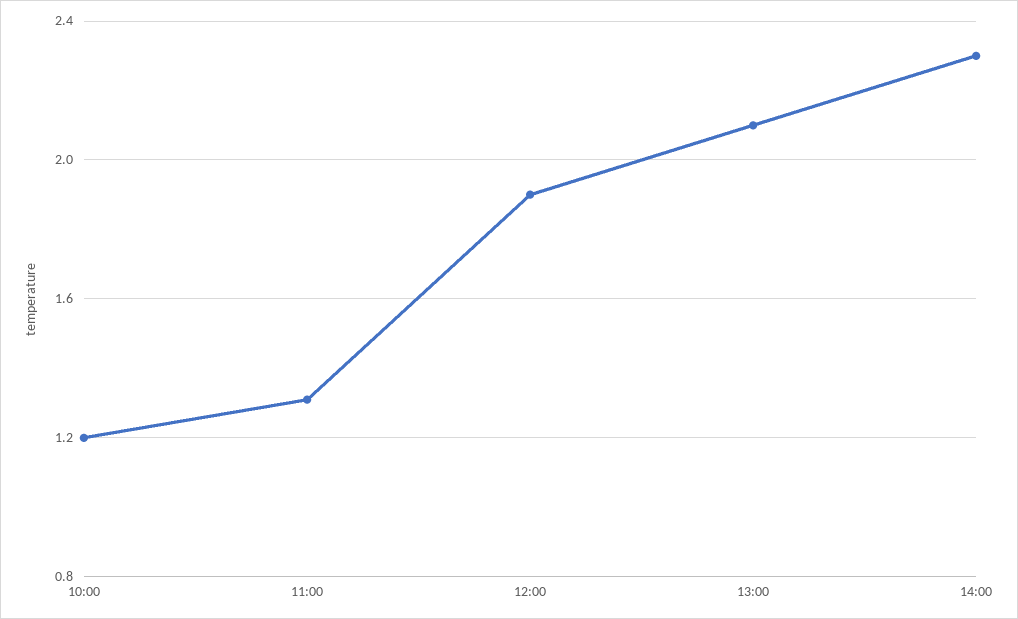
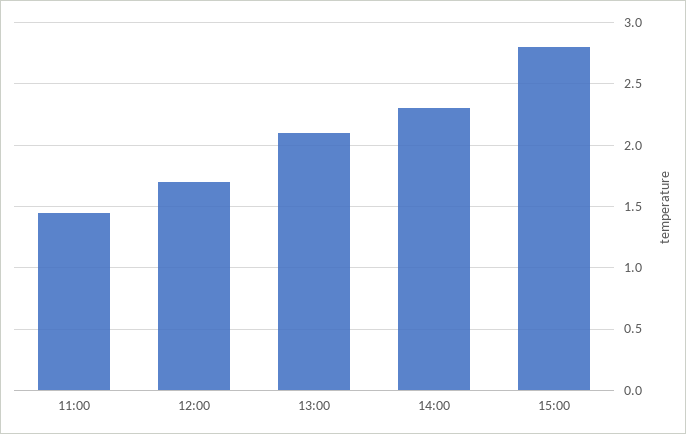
10:00: 1.2 -> none
11:00: 1.3 -> 1.45
12:00: 1.9 -> 1.7
15:00: none -> 2.8

